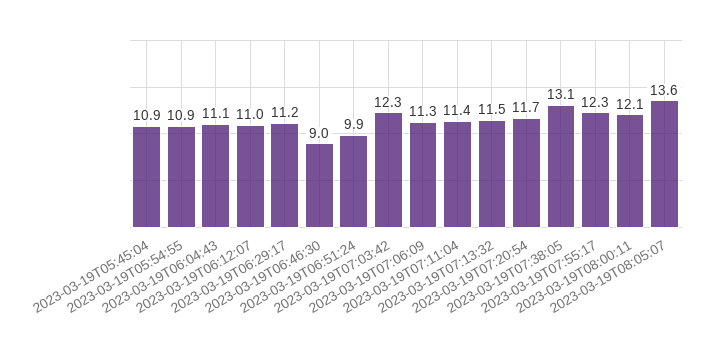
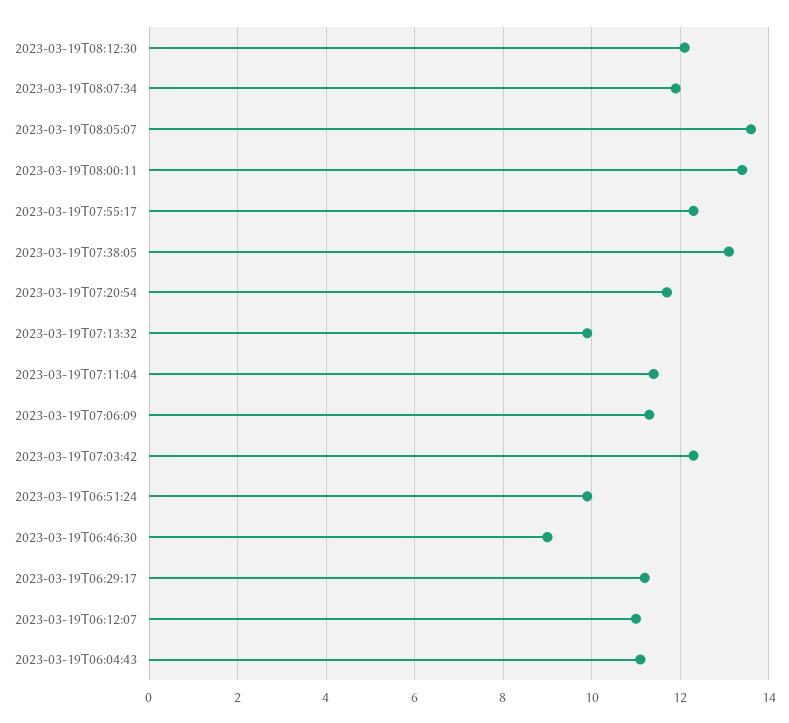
2023-03-19T05:45:04: 10.9 -> none
2023-03-19T05:54:55: 10.9 -> none
2023-03-19T07:13:32: 11.5 -> 10
2023-03-19T08:00:11: 12.1 -> 13.5
2023-03-19T08:12:30: none -> 12
2023-03-19T08:07:34: none -> 12

